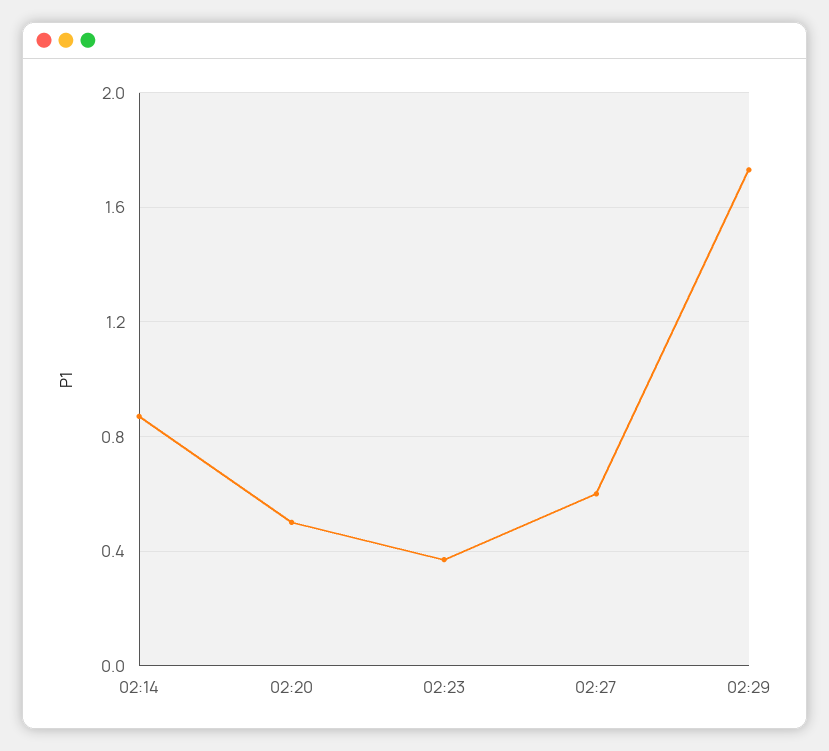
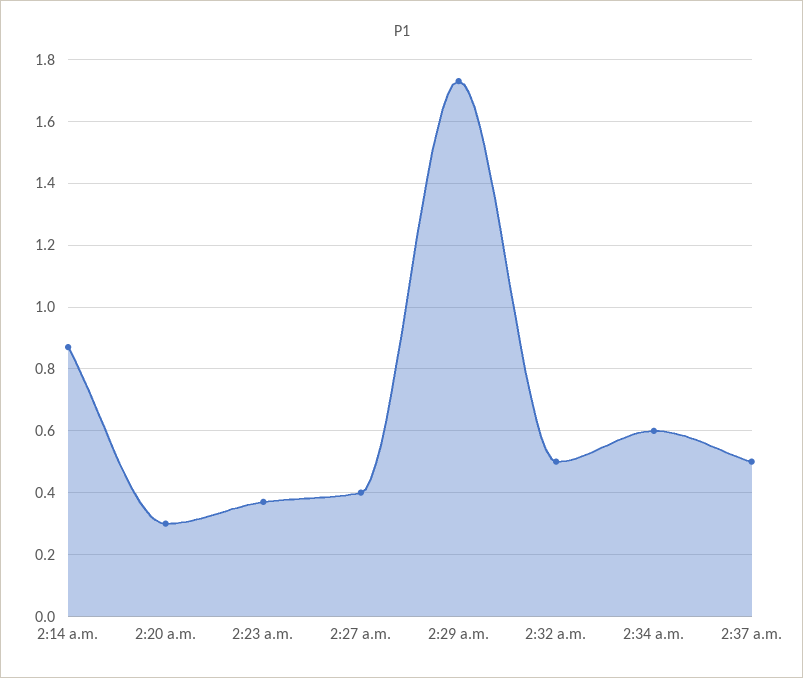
02:20: 0.5 -> 0.3
02:27: 0.6 -> 0.4
2:32 a.m.: none -> 0.5
2:34 a.m.: none -> 0.6
2:37 a.m.: none -> 0.5

